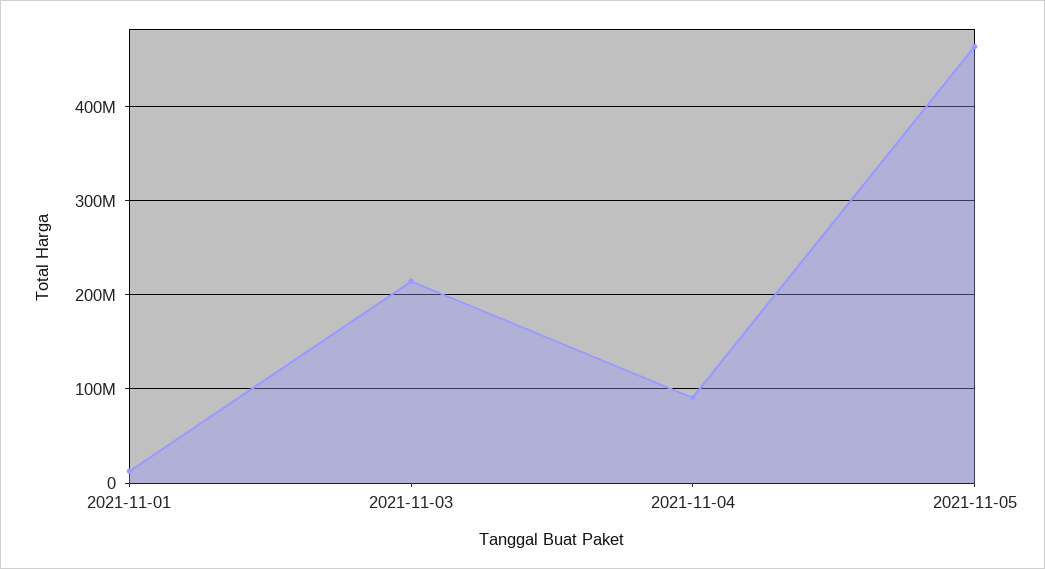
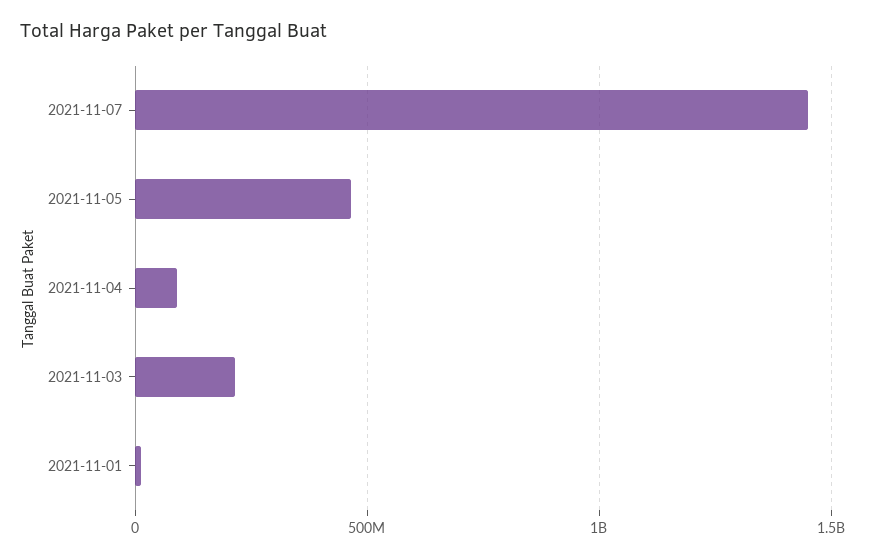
2021-11-07: none -> 1450000000

